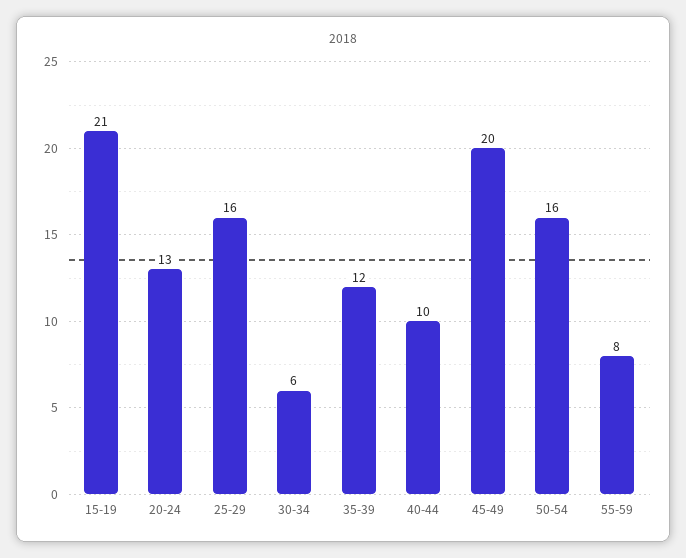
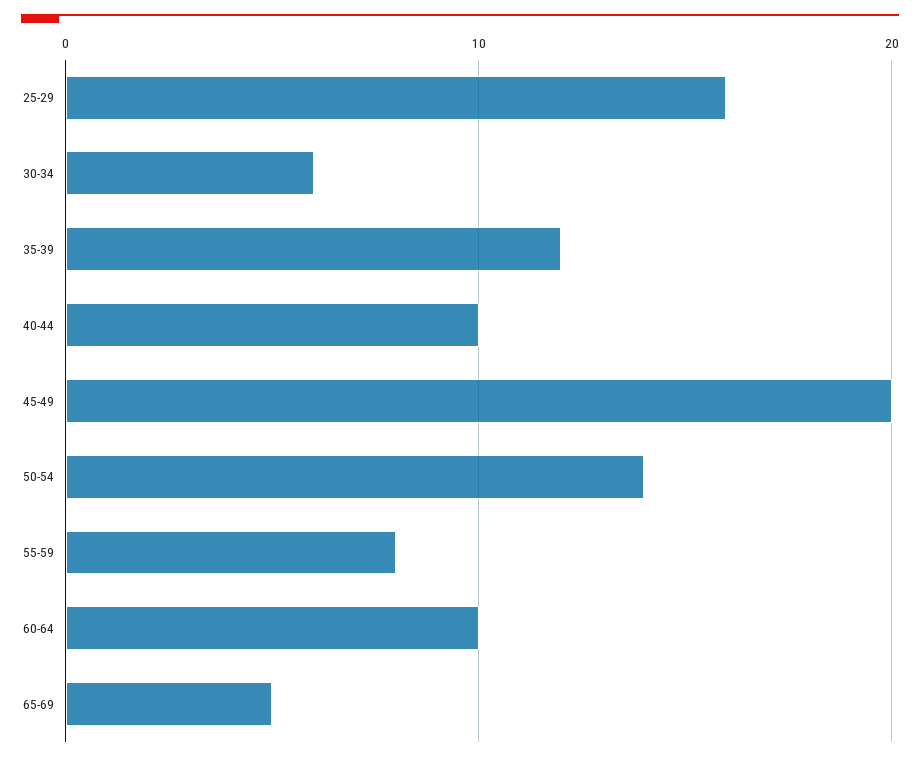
15-19: 21 -> none
20-24: 13 -> none
50-54: 16 -> 14
60-64: none -> 10
65-69: none -> 5

